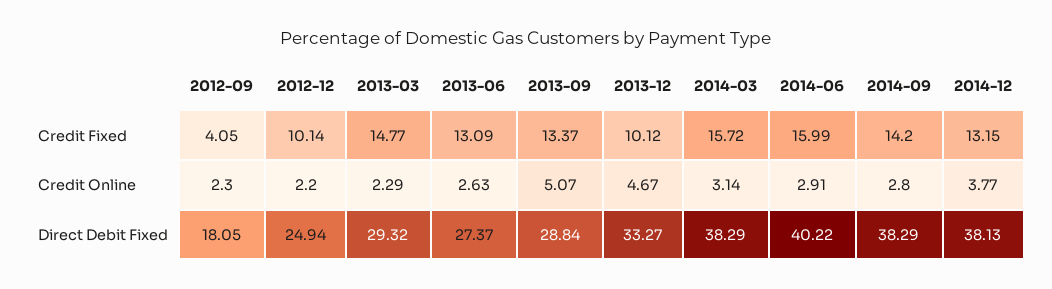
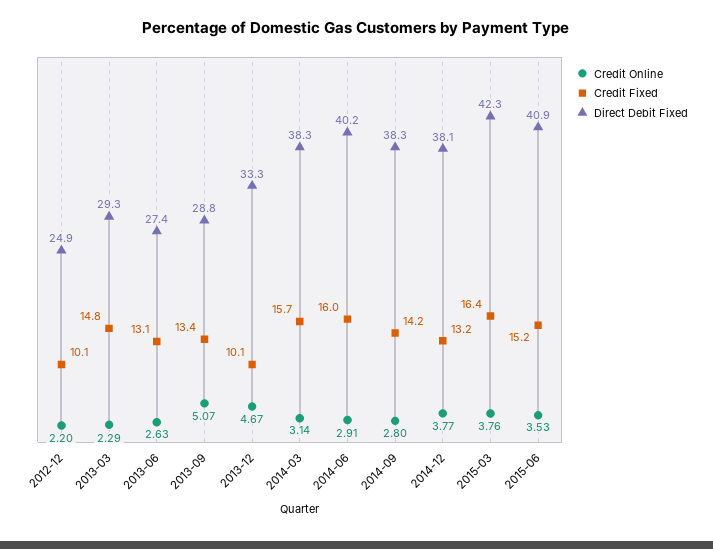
Credit Fixed, 2012-09: 4.05 -> none
Credit Online, 2012-09: 2.3 -> none
Direct Debit Fixed, 2012-09: 18.05 -> none
Credit Online, 2015-03: none -> 3.76
Credit Fixed, 2015-03: none -> 16.4
Direct Debit Fixed, 2015-03: none -> 42.3
Credit Online, 2015-06: none -> 3.53
Credit Fixed, 2015-06: none -> 15.2
Direct Debit Fixed, 2015-06: none -> 40.9

